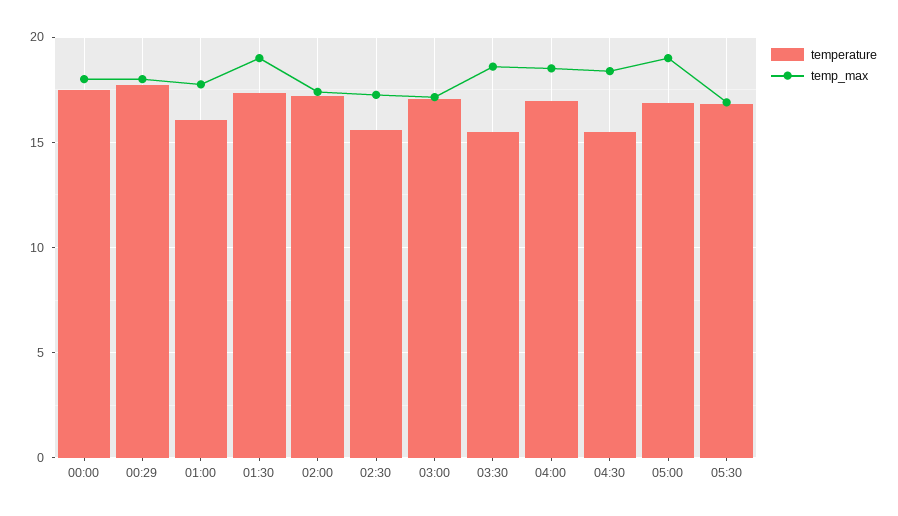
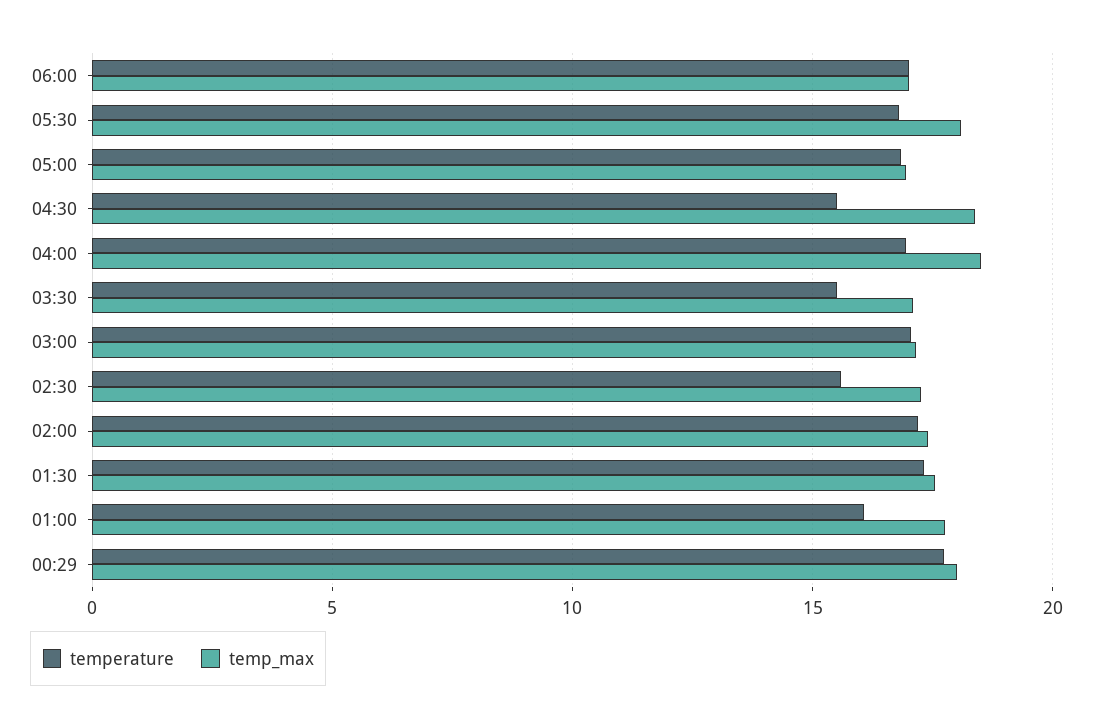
temperature, 00:00: 17.5 -> none
temp_max, 00:00: 18 -> none
temp_max, 01:30: 19 -> 17.5
temp_max, 03:30: 18.5 -> 17
temp_max, 05:00: 19 -> 17
temp_max, 05:30: 17 -> 18
temperature, 06:00: none -> 17
temp_max, 06:00: none -> 17

